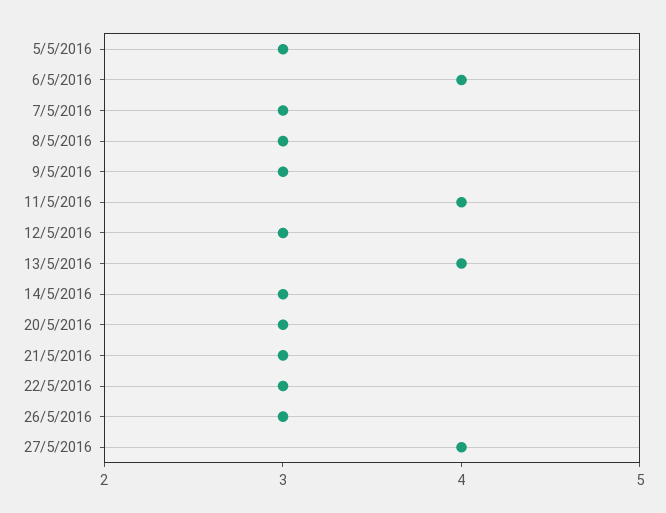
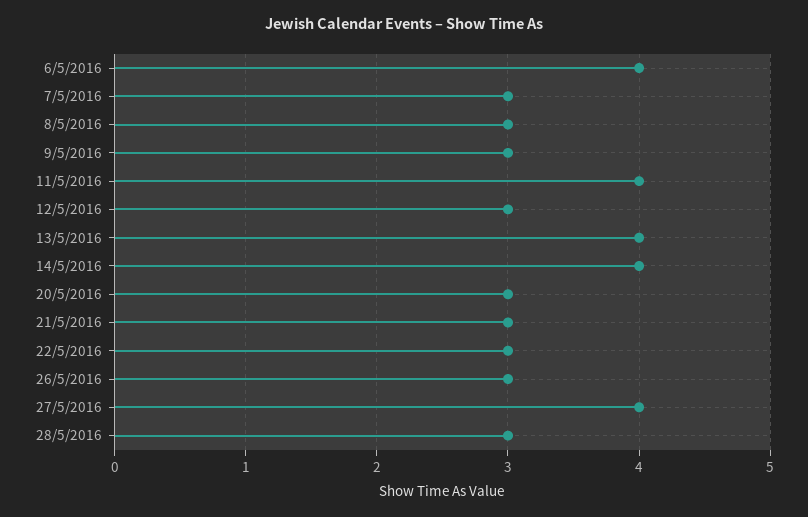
5/5/2016: 3 -> none
14/5/2016: 3 -> 4
28/5/2016: none -> 3

